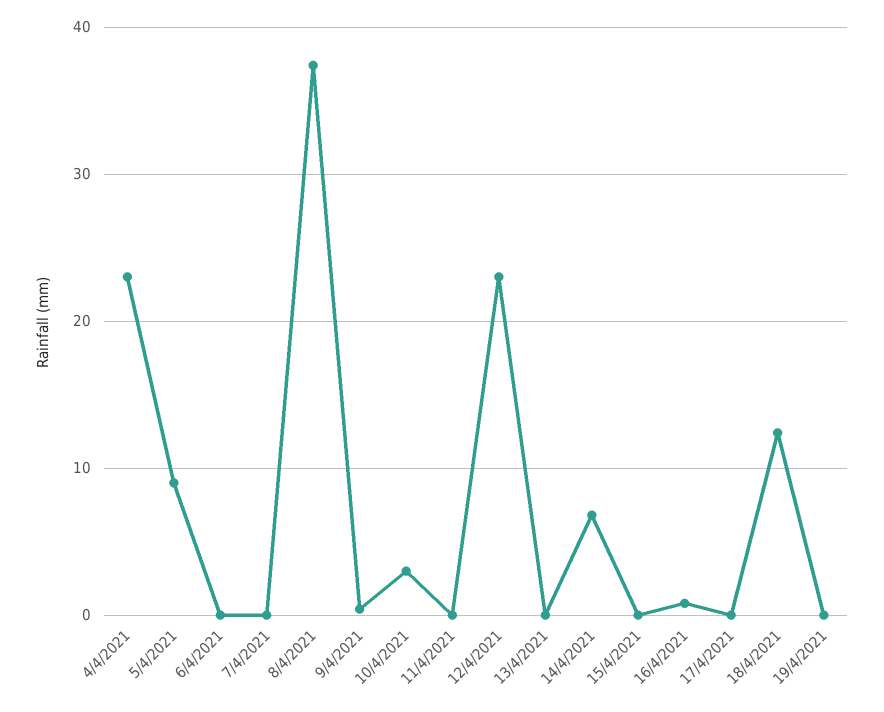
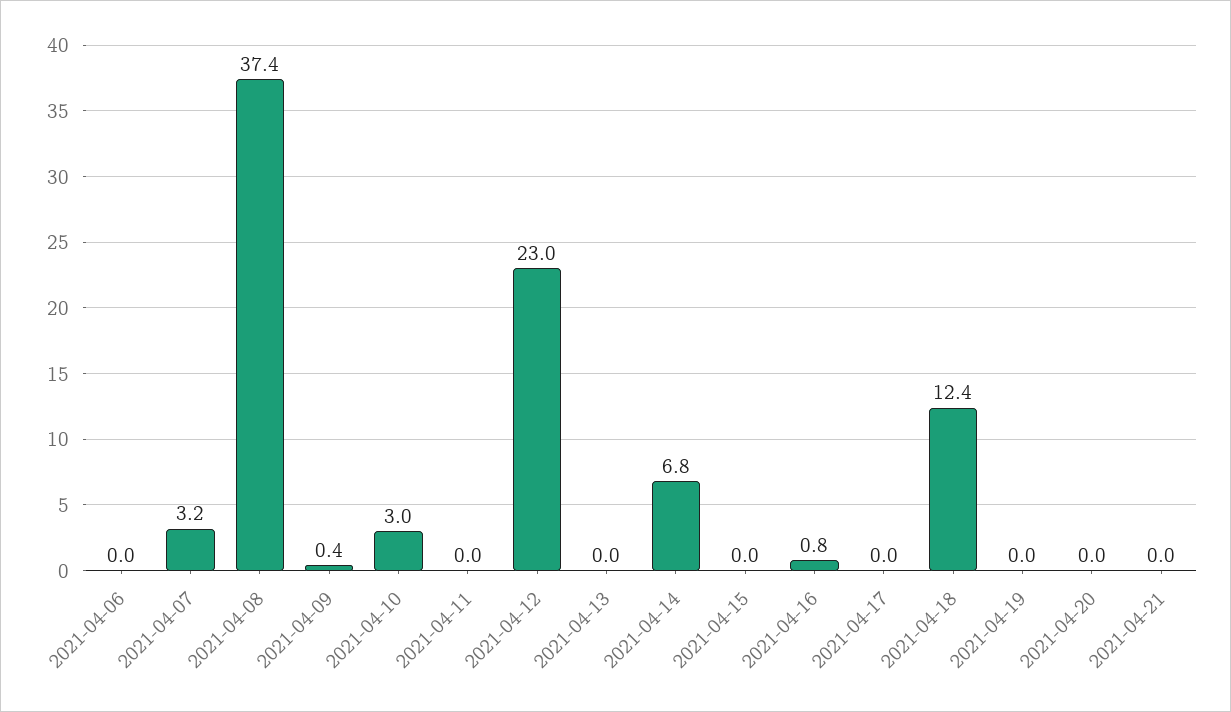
4/4/2021: 23 -> none
5/4/2021: 9 -> none
7/4/2021: 0 -> 3.2
2021-04-20: none -> 0
2021-04-21: none -> 0

